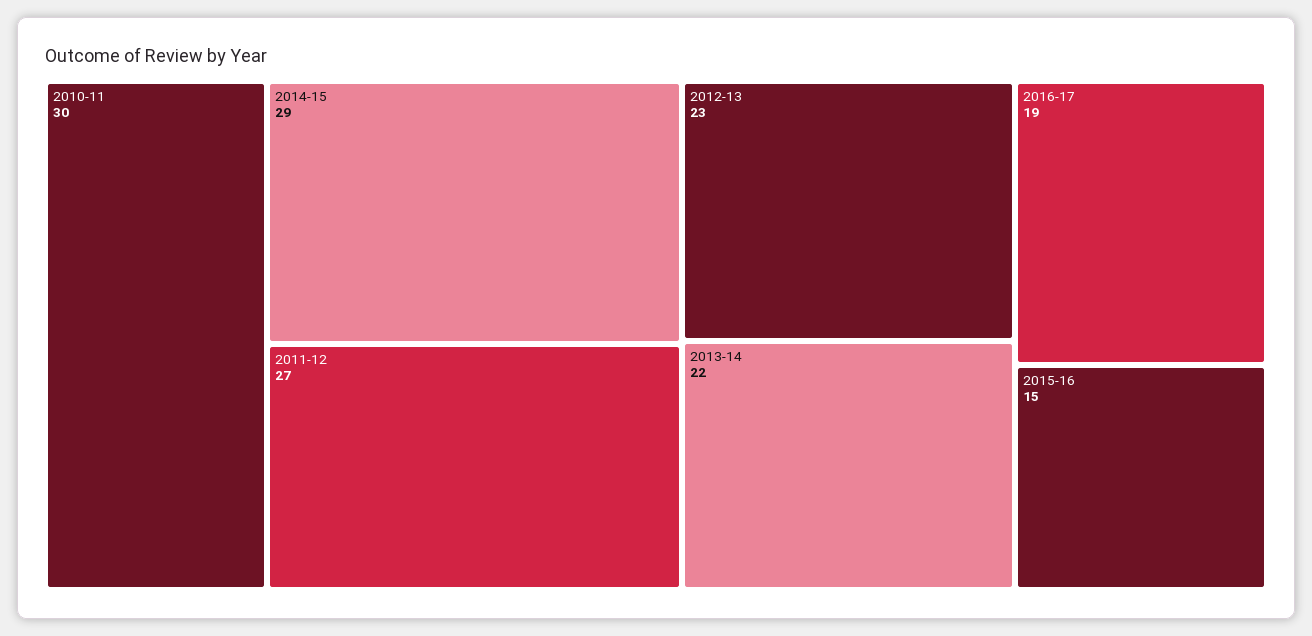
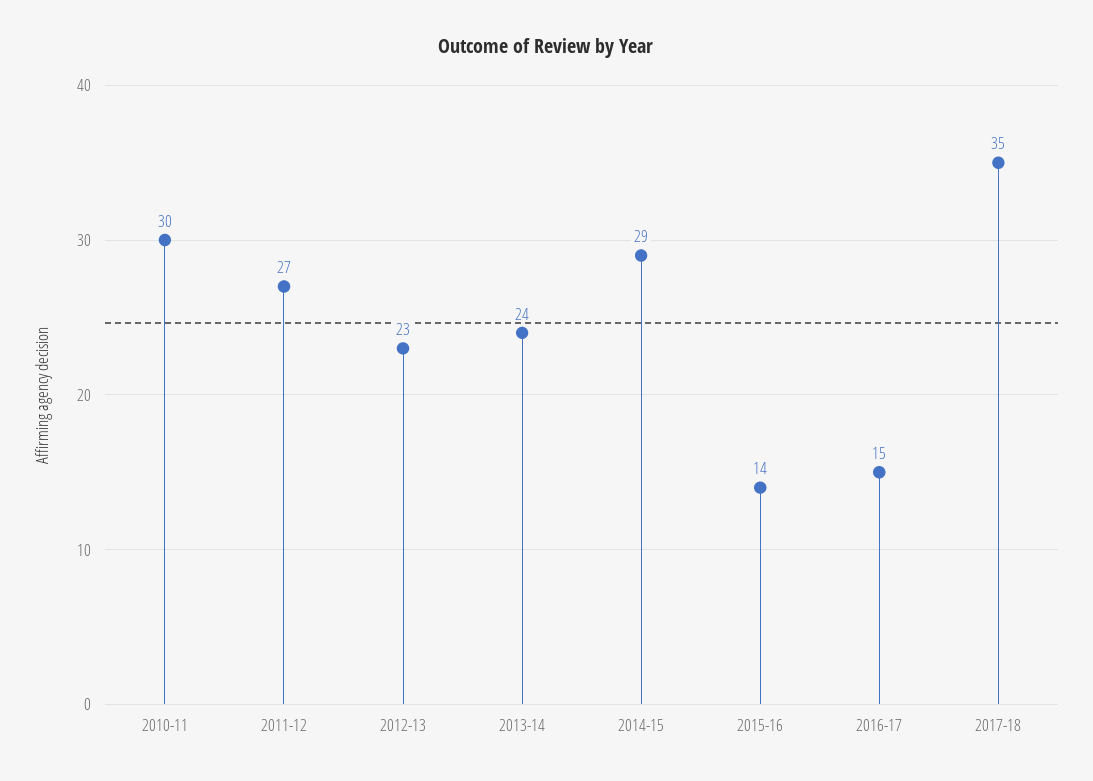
2013-14: 22 -> 24
2016-17: 19 -> 15
2015-16: 15 -> 14
2017-18: none -> 35

